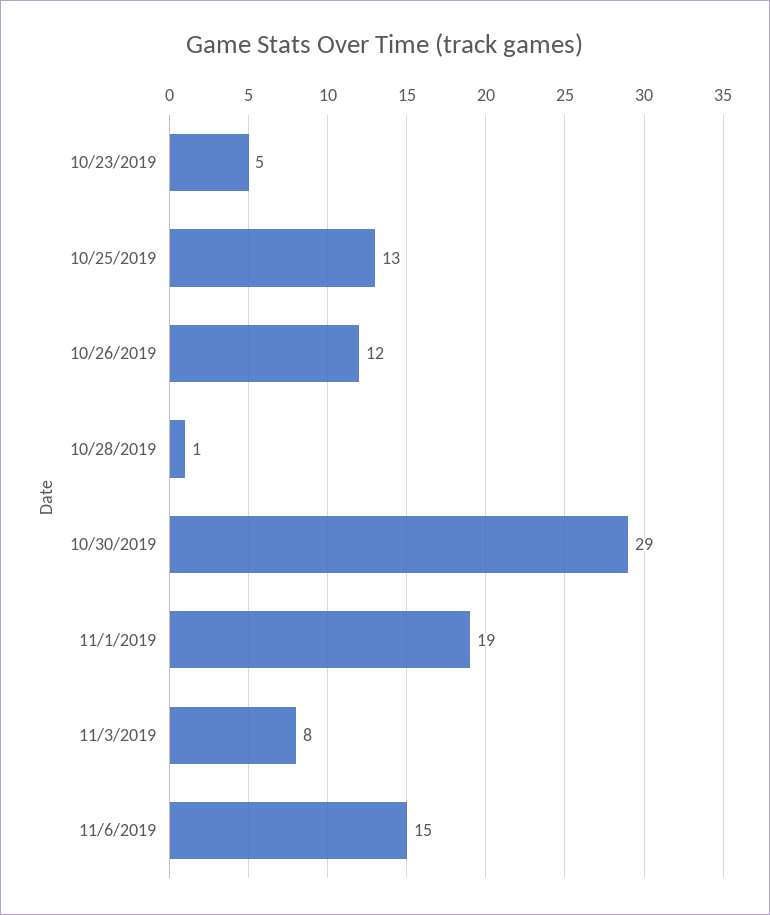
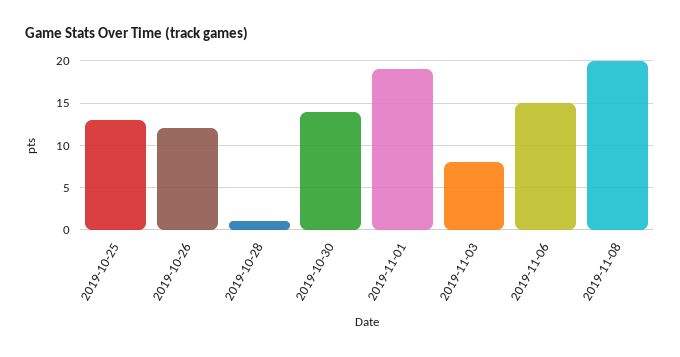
10/23/2019: 5 -> none
10/30/2019: 29 -> 14
2019-11-08: none -> 20

